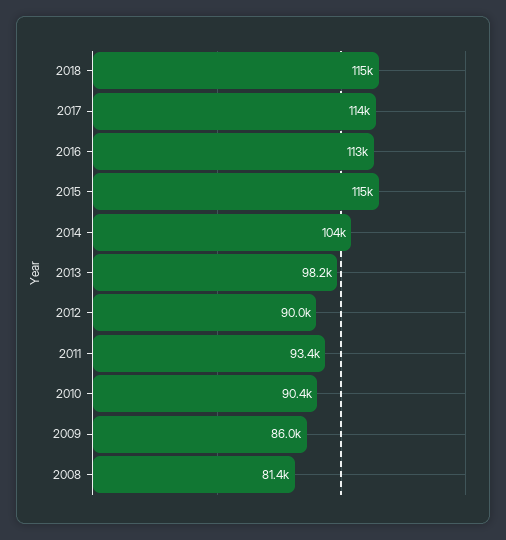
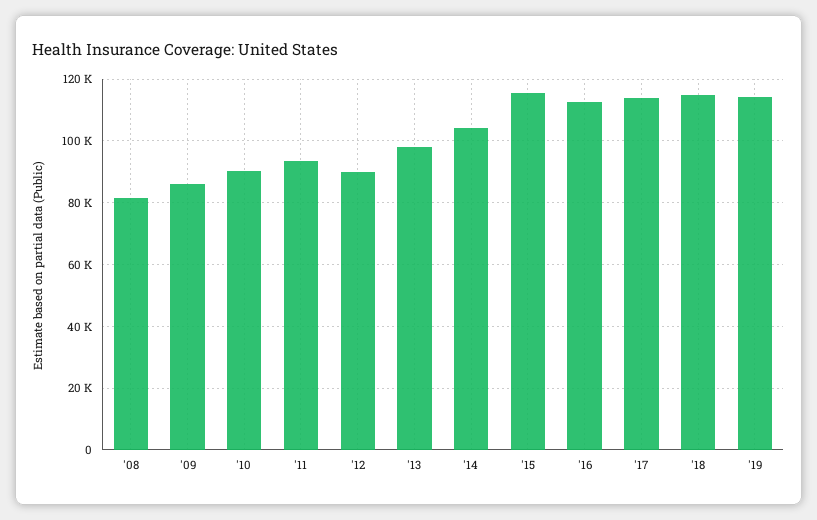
'19: none -> 114000

